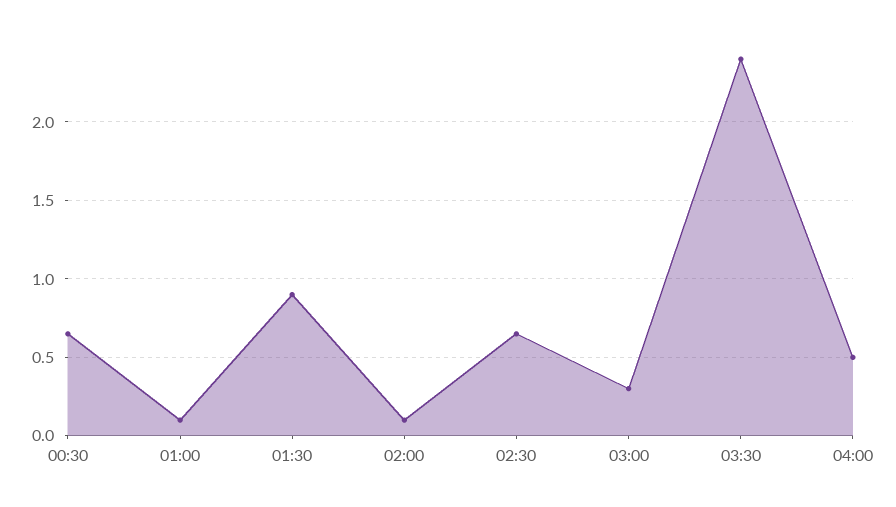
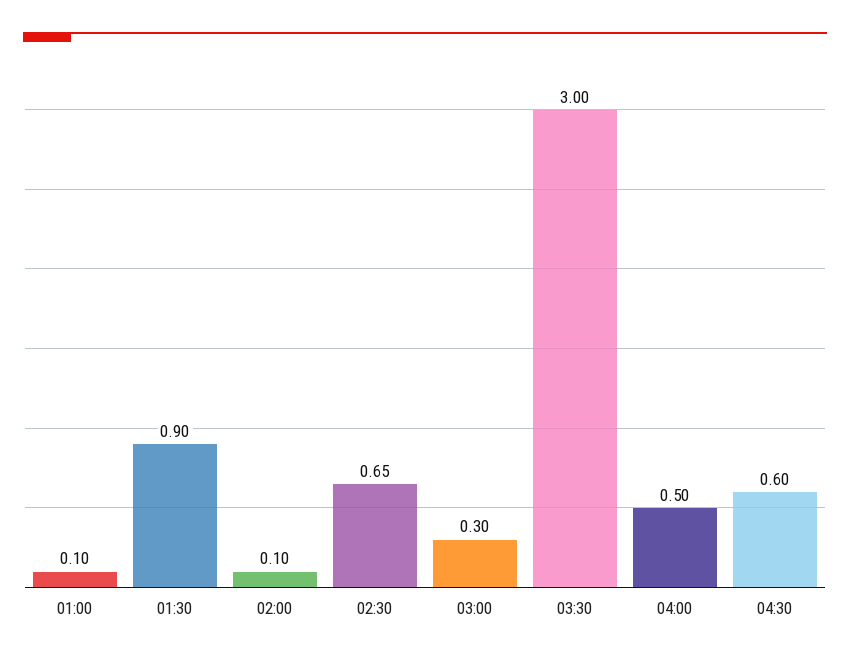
00:30: 0.65 -> none
03:30: 2.4 -> 3
04:30: none -> 0.6

